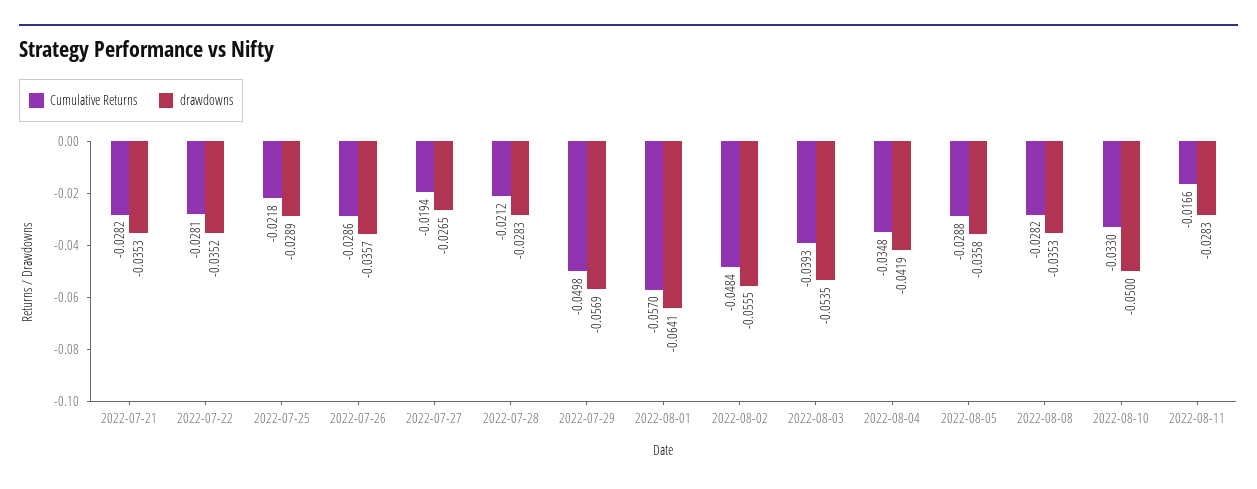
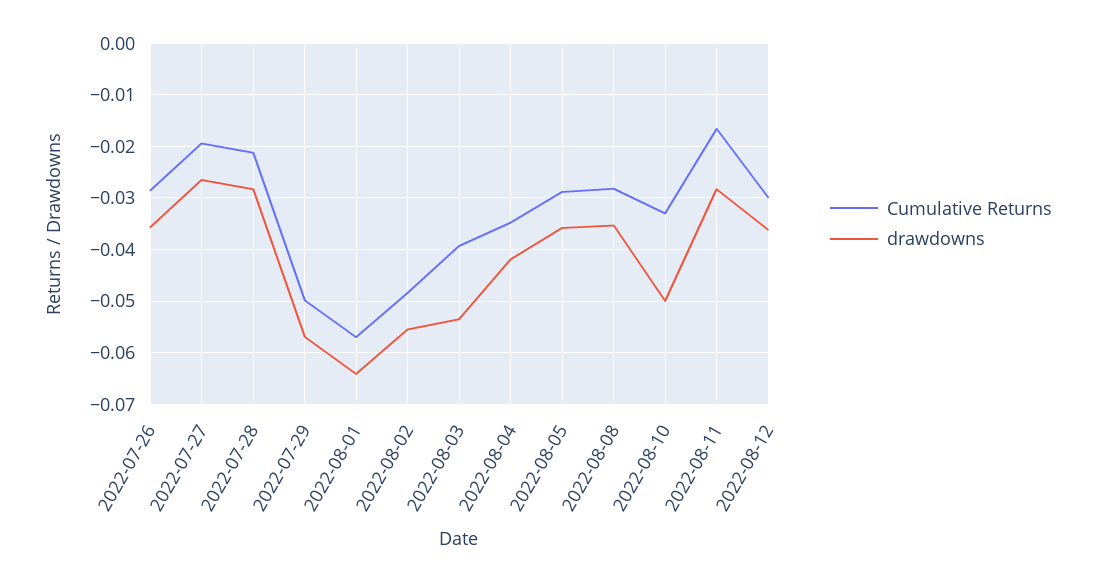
Cumulative Returns, 2022-07-21: -0.0282 -> none
drawdowns, 2022-07-21: -0.0353 -> none
Cumulative Returns, 2022-07-22: -0.0281 -> none
drawdowns, 2022-07-22: -0.0352 -> none
Cumulative Returns, 2022-07-25: -0.0218 -> none
drawdowns, 2022-07-25: -0.0289 -> none
Cumulative Returns, 2022-08-12: none -> -0.03
drawdowns, 2022-08-12: none -> -0.036

